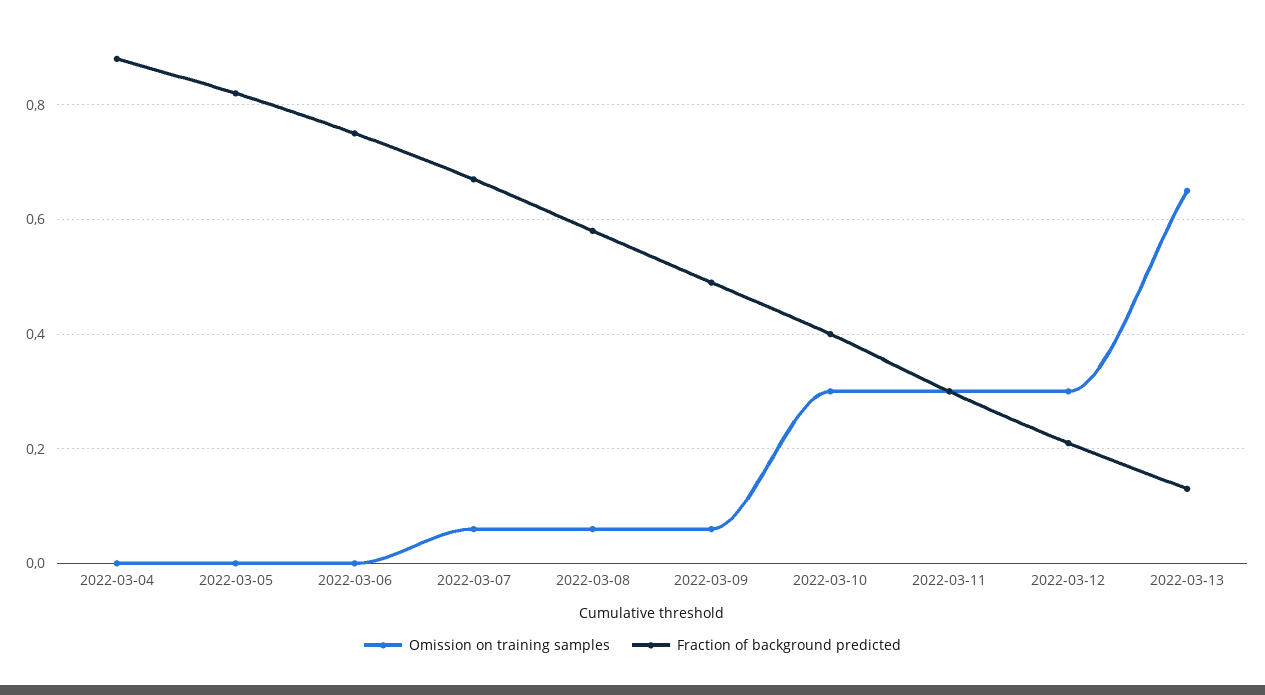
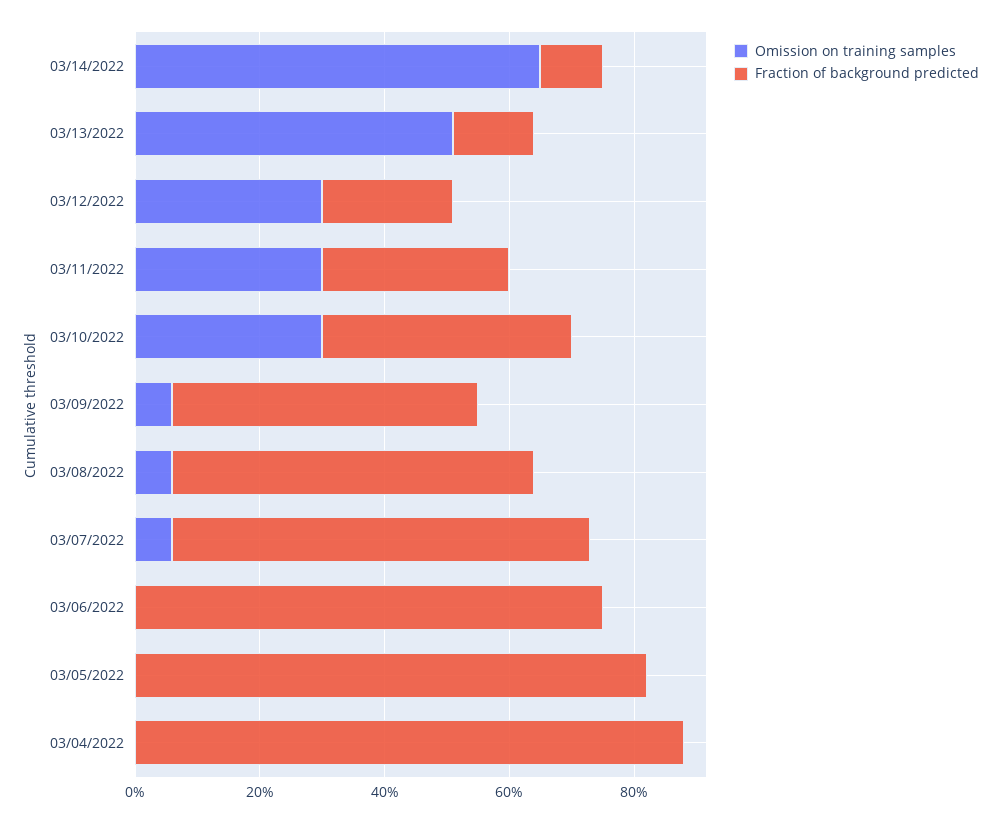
Omission on training samples, 2022-03-13: 0.65 -> 0.5
Omission on training samples, 03/14/2022: none -> 0.65
Fraction of background predicted, 03/14/2022: none -> 0.1

